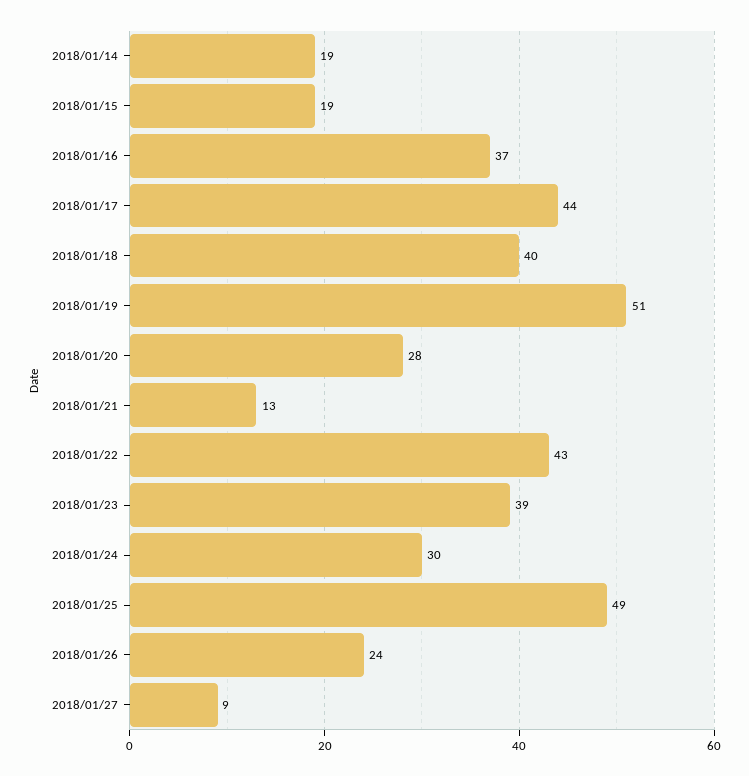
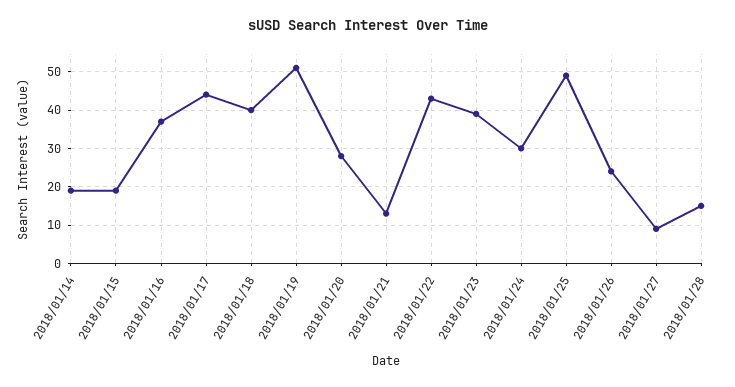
2018/01/28: none -> 15

